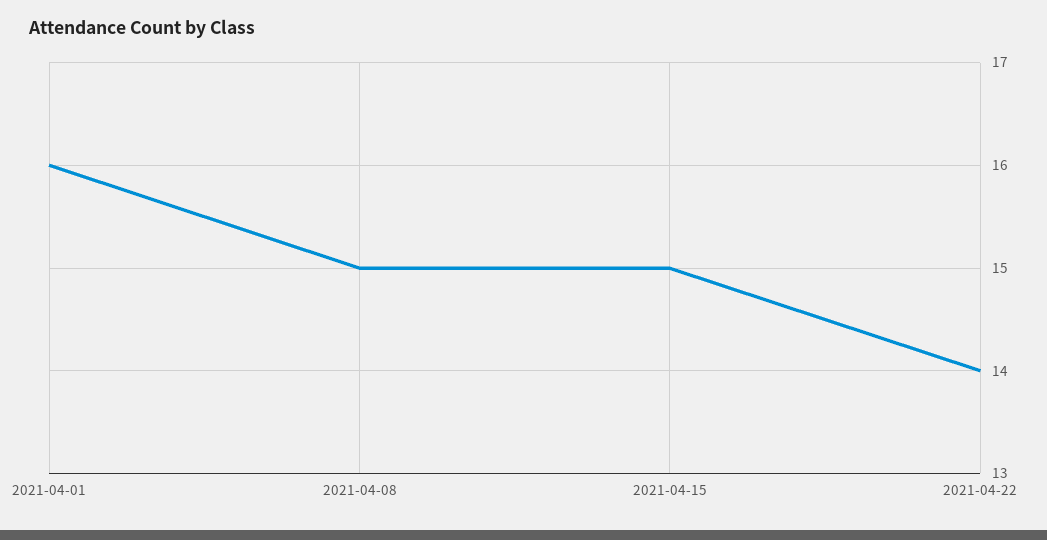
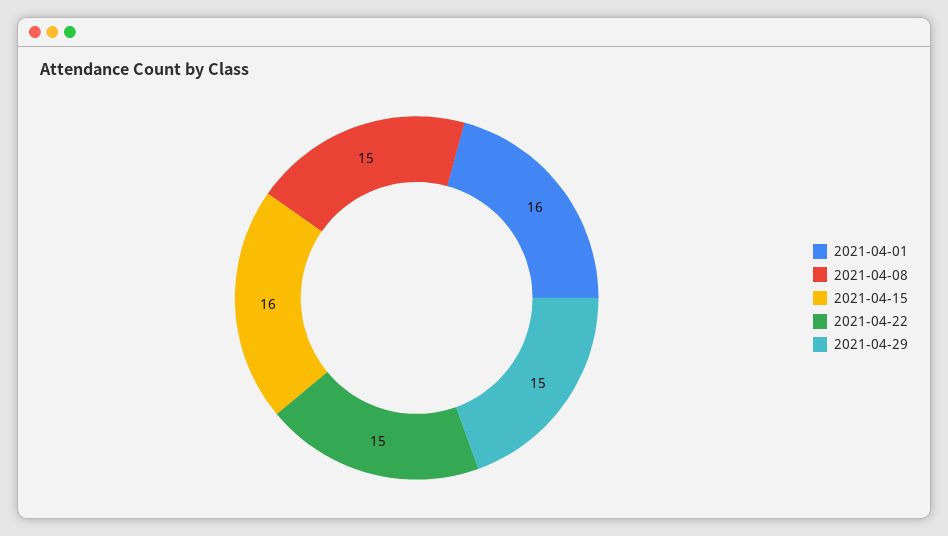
2021-04-15: 15 -> 16
2021-04-22: 14 -> 15
2021-04-29: none -> 15

